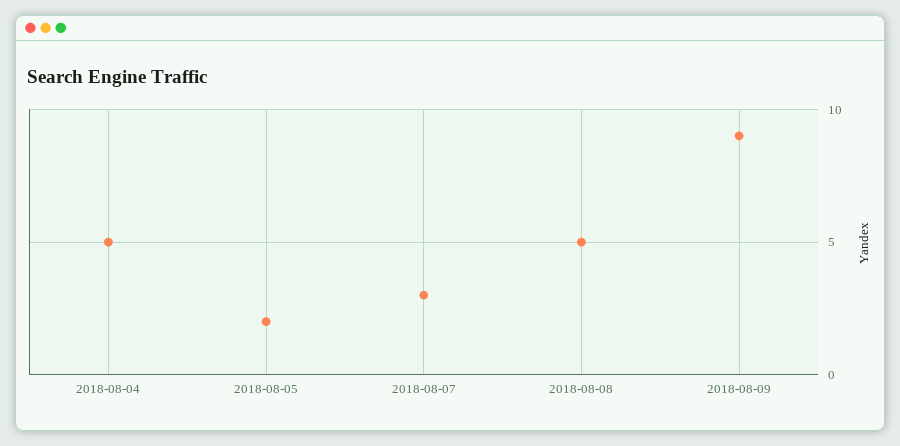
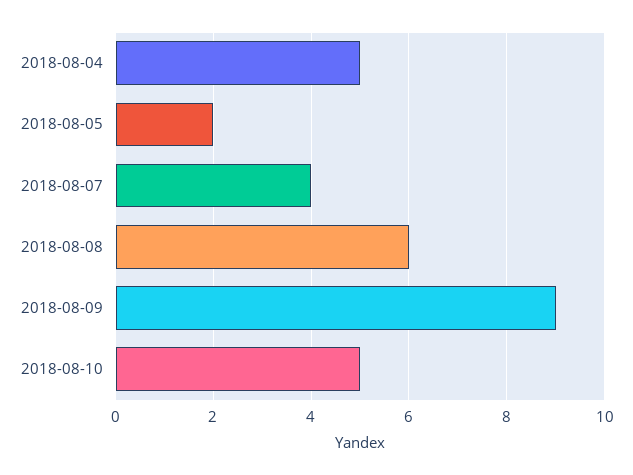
2018-08-07: 3 -> 4
2018-08-08: 5 -> 6
2018-08-10: none -> 5

